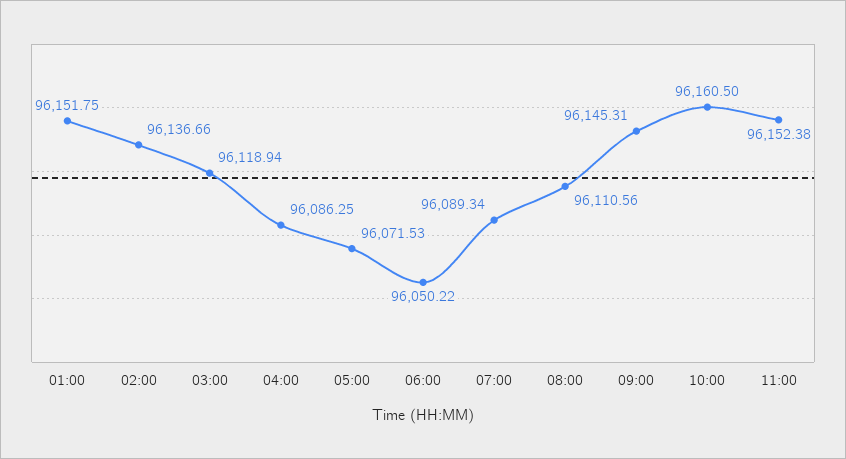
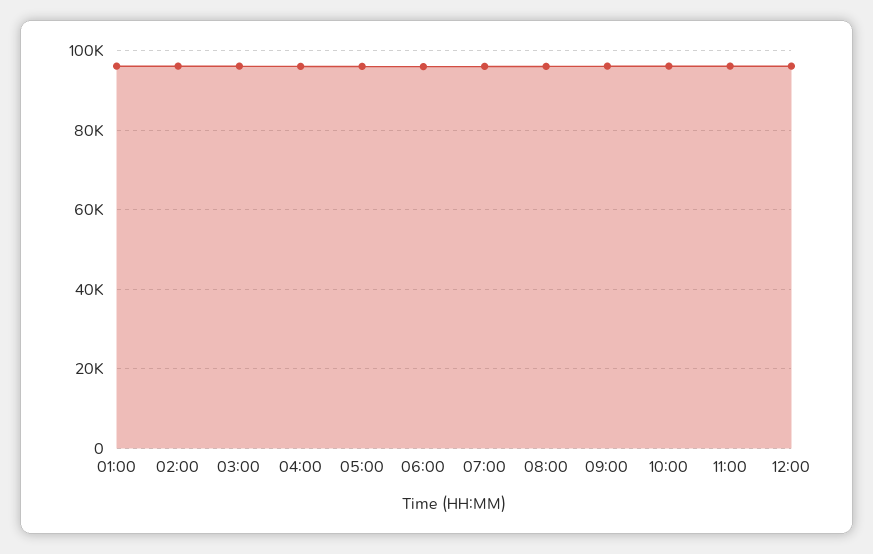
12:00: none -> 96000

